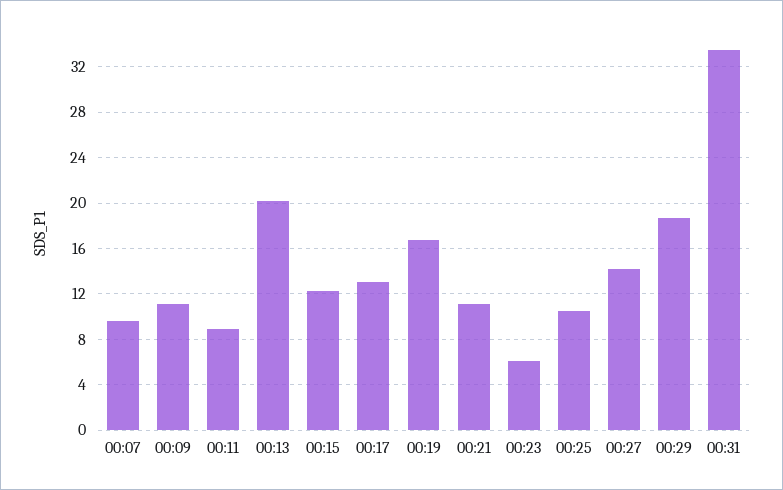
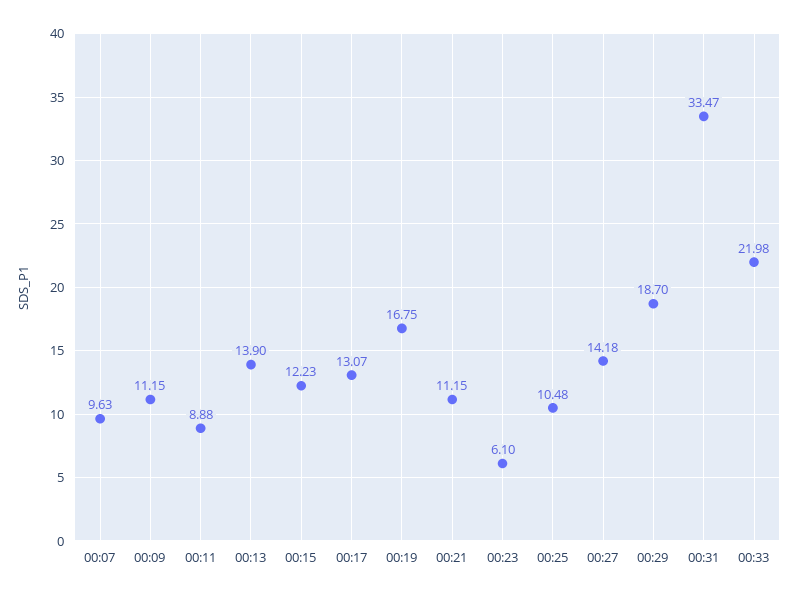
00:13: 20 -> 13.9
00:33: none -> 21.98

